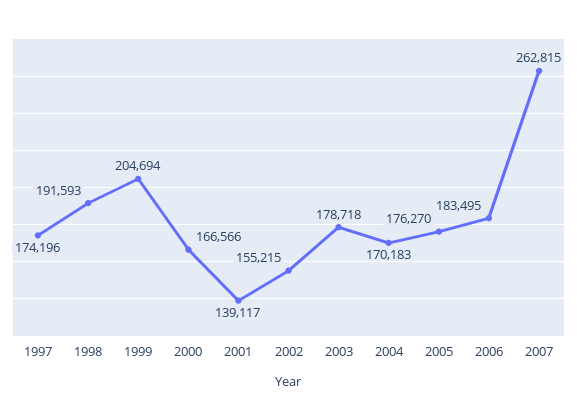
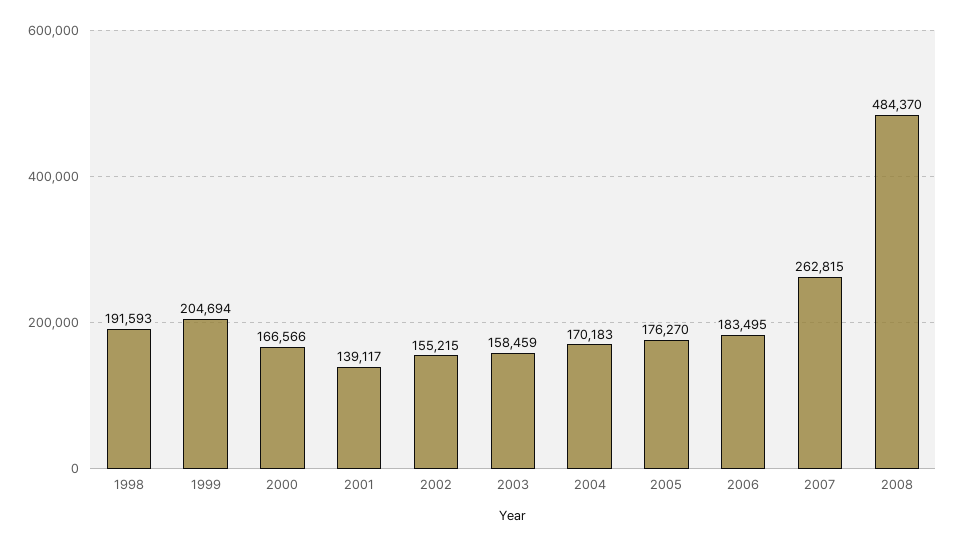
1997: 174196 -> none
2003: 178718 -> 158459
2008: none -> 484370

